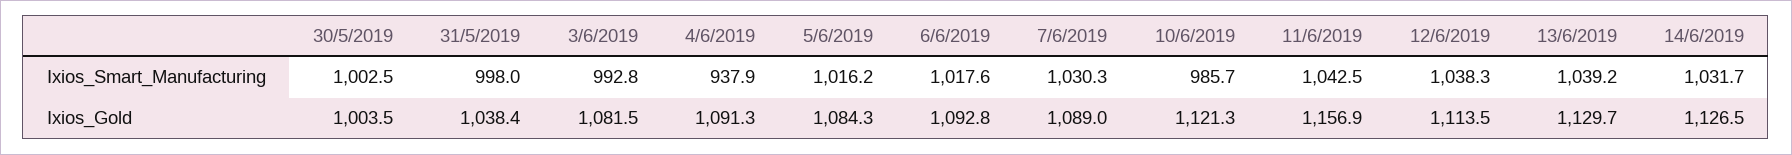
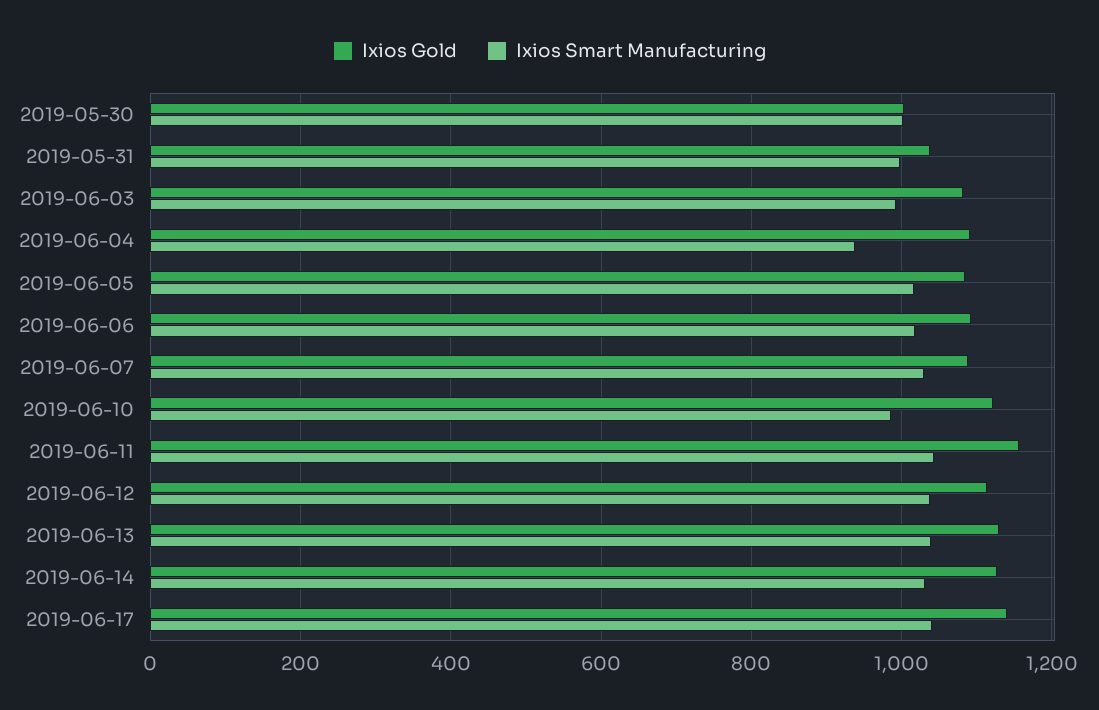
Ixios_Gold, 2019-06-17: none -> 1140
Ixios_Smart_Manufacturing, 2019-06-17: none -> 1040

